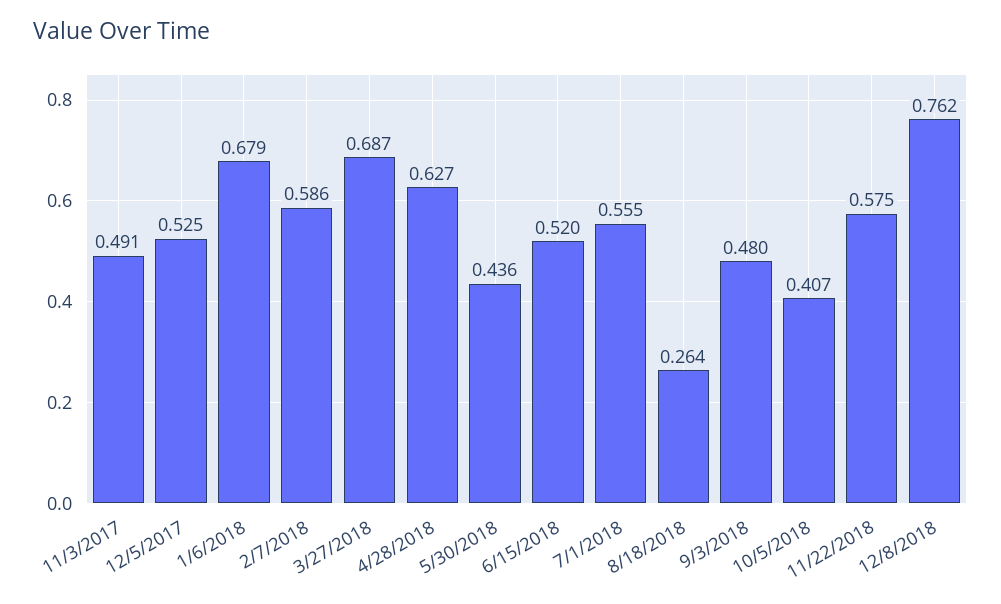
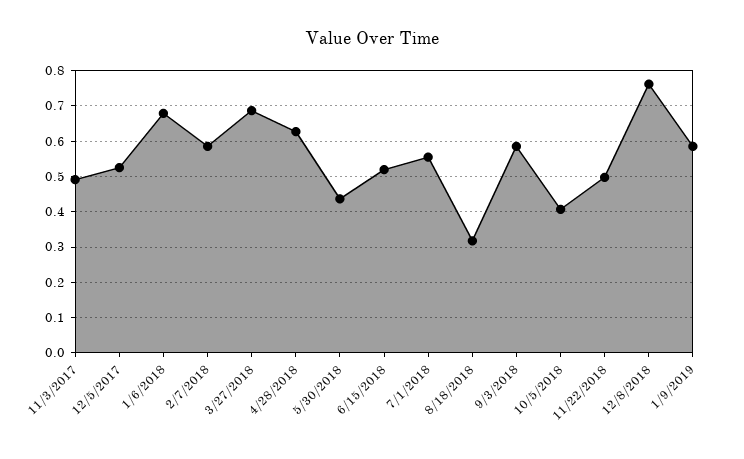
8/18/2018: 0.264 -> 0.32
9/3/2018: 0.48 -> 0.58
11/22/2018: 0.575 -> 0.5
1/9/2019: none -> 0.58

